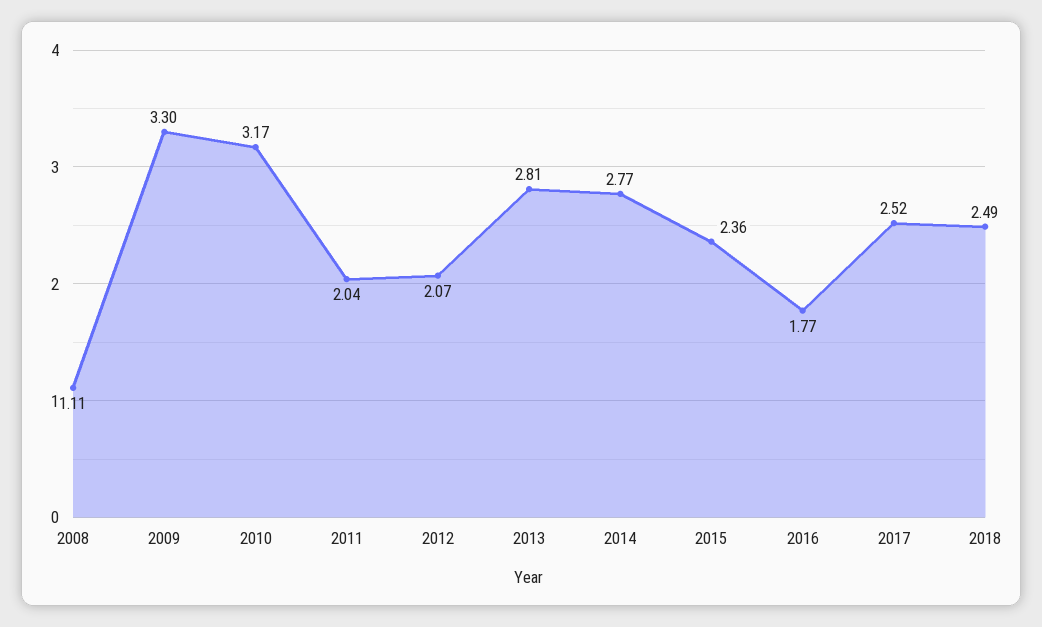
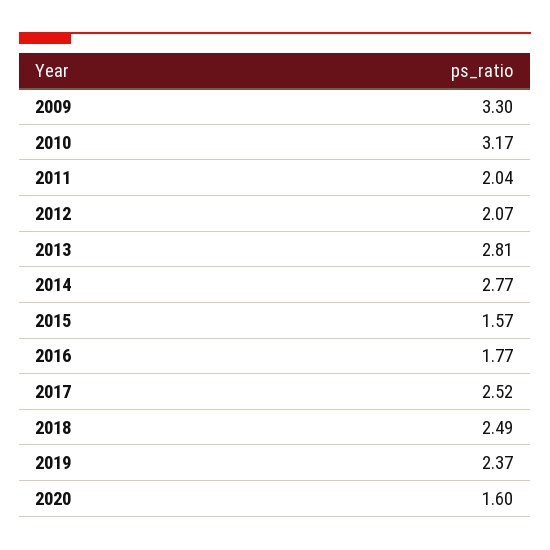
2008: 1.11 -> none
2015: 2.36 -> 1.57
2019: none -> 2.37
2020: none -> 1.6

